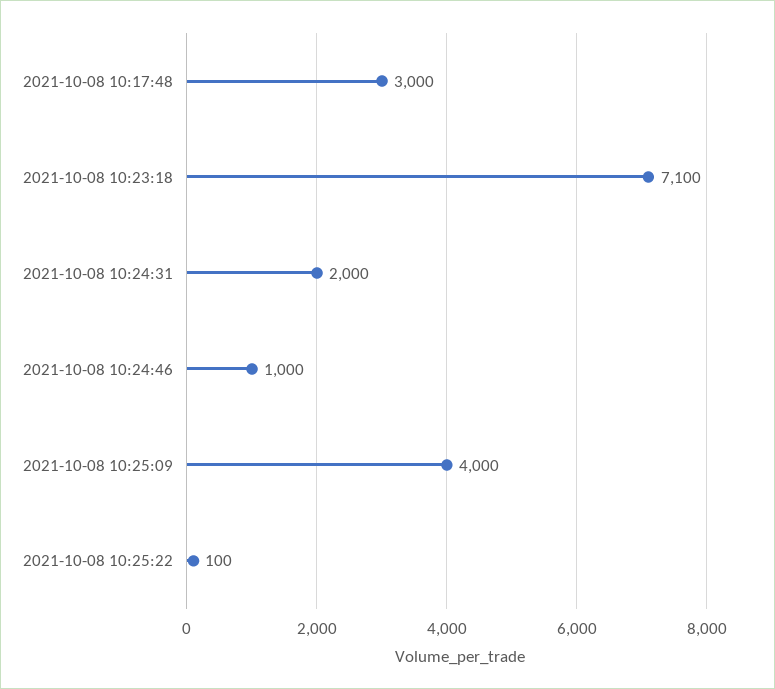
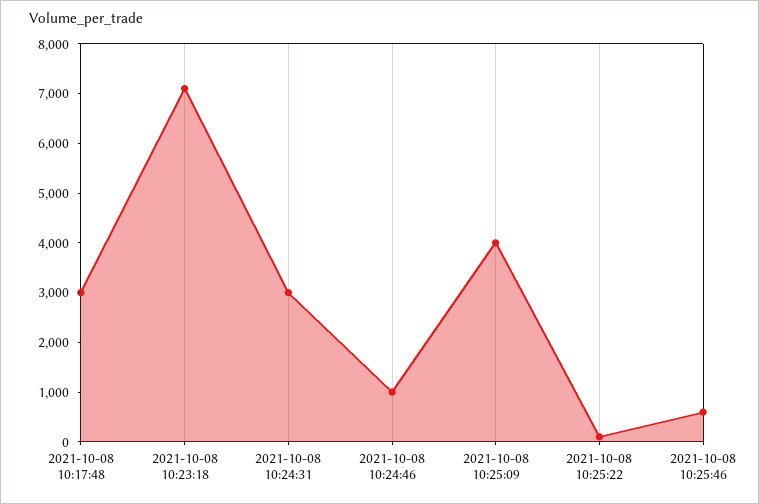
2021-10-08 10:24:31: 2000 -> 3000
2021-10-08 10:25:46: none -> 600

